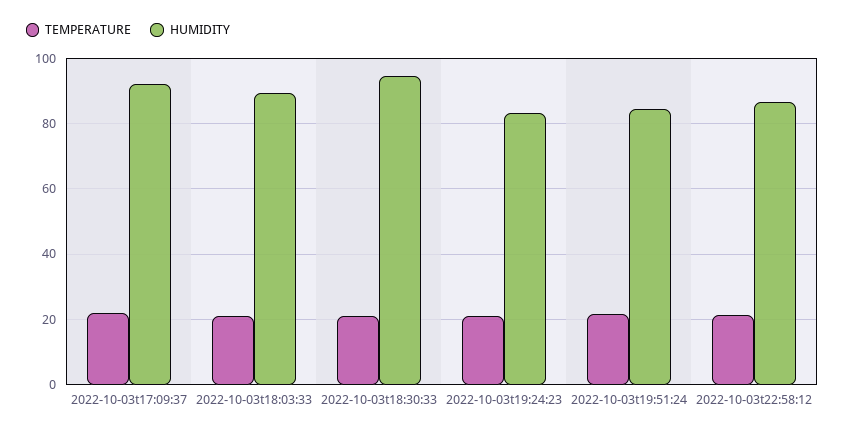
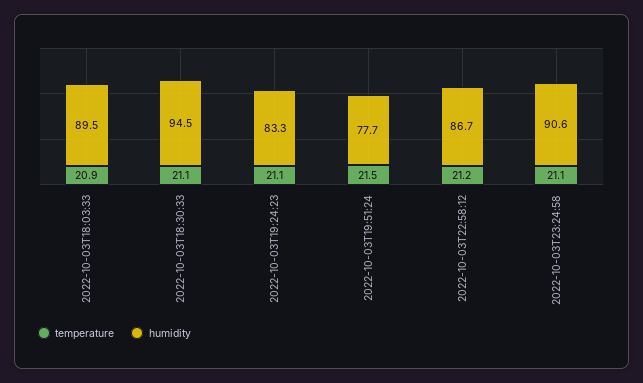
TEMPERATURE, 2022-10-03t17:09:37: 22 -> none
HUMIDITY, 2022-10-03t17:09:37: 92 -> none
HUMIDITY, 2022-10-03t19:51:24: 84 -> 77.7
TEMPERATURE, 2022-10-03T23:24:58: none -> 21.1
HUMIDITY, 2022-10-03T23:24:58: none -> 90.6

